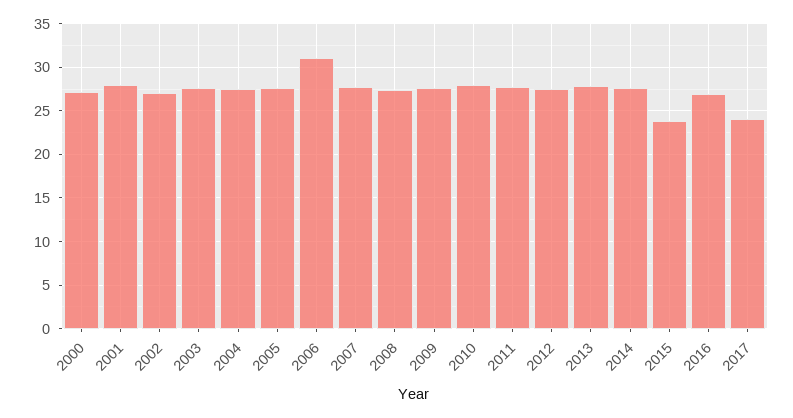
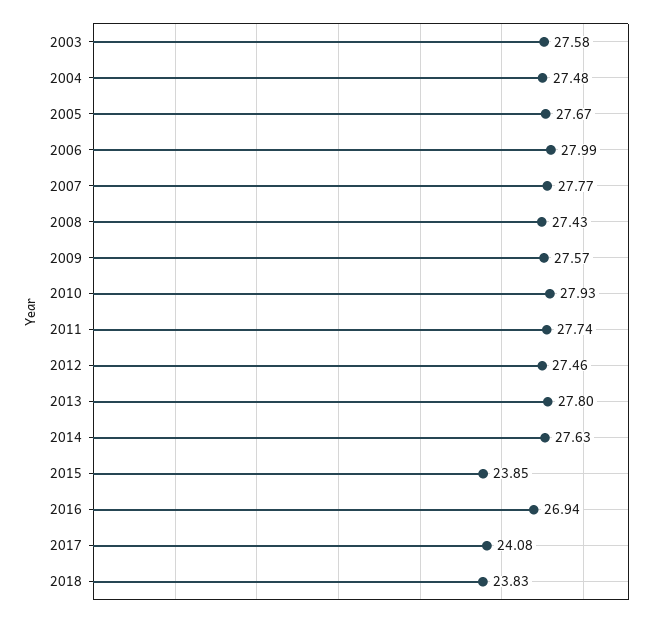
2000: 27 -> none
2001: 28 -> none
2002: 27 -> none
2006: 31 -> 27.99
2018: none -> 23.83

